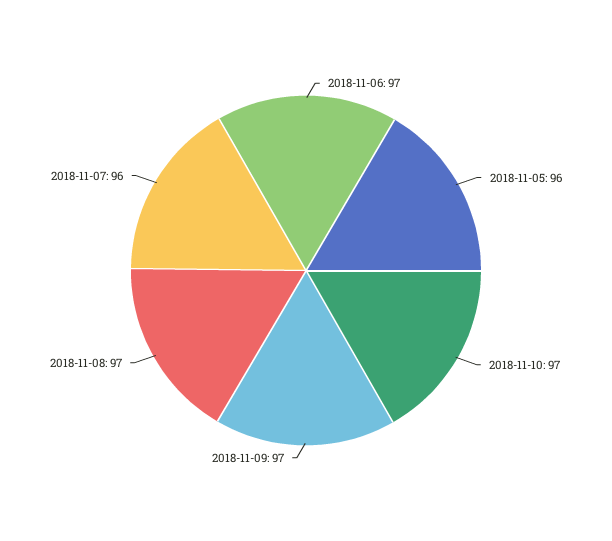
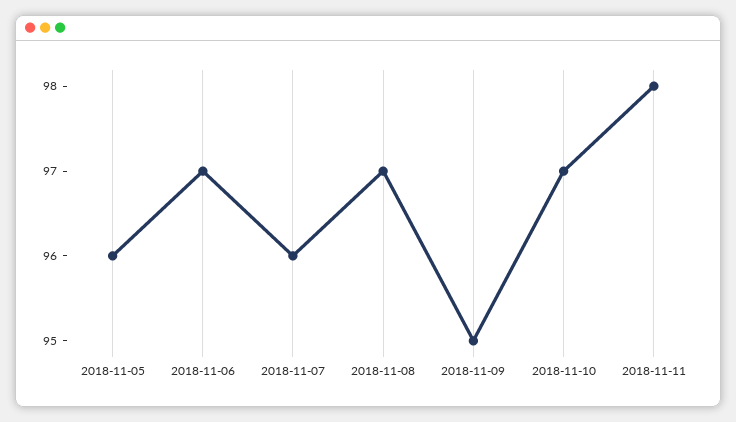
2018-11-09: 97 -> 95
2018-11-11: none -> 98

